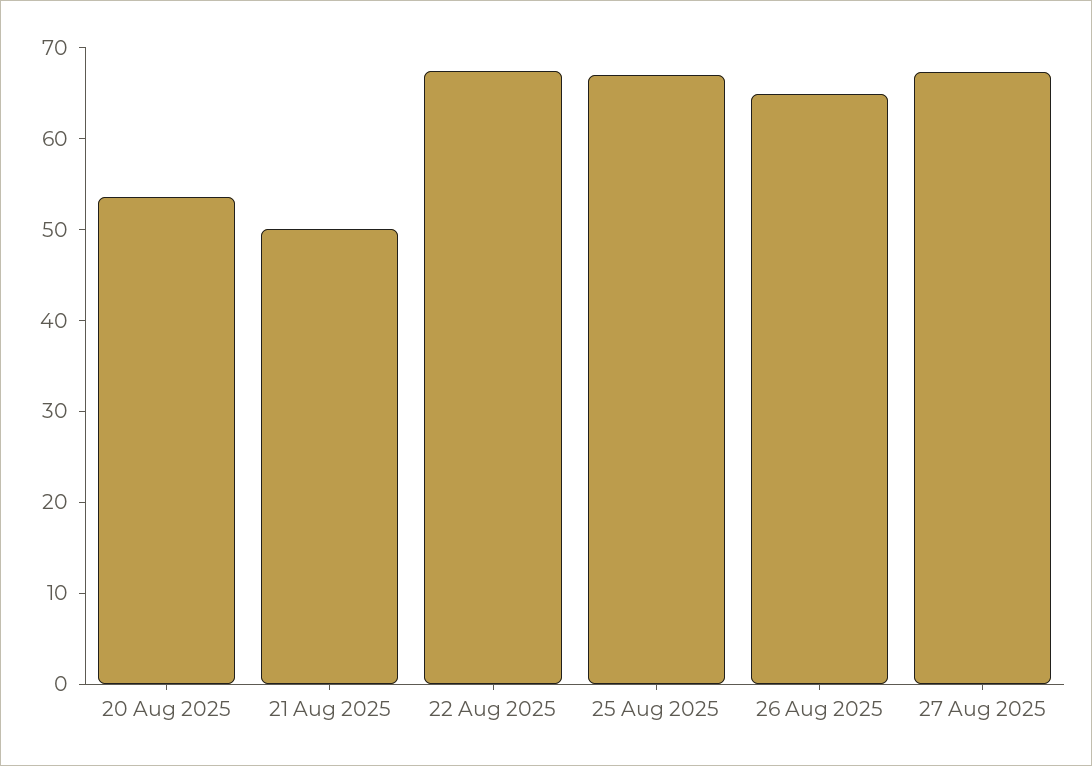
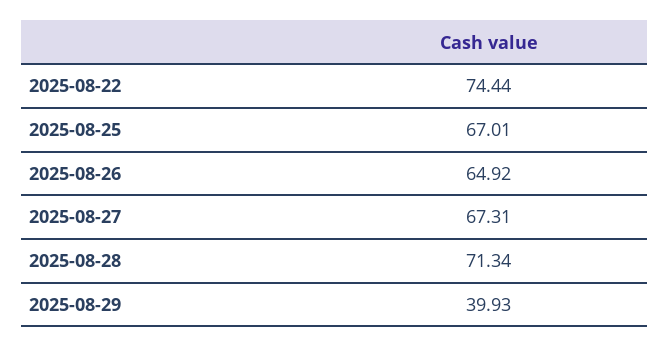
20 Aug 2025: 54 -> none
21 Aug 2025: 50 -> none
22 Aug 2025: 68 -> 74.44
2025-08-28: none -> 71.34
2025-08-29: none -> 39.93

